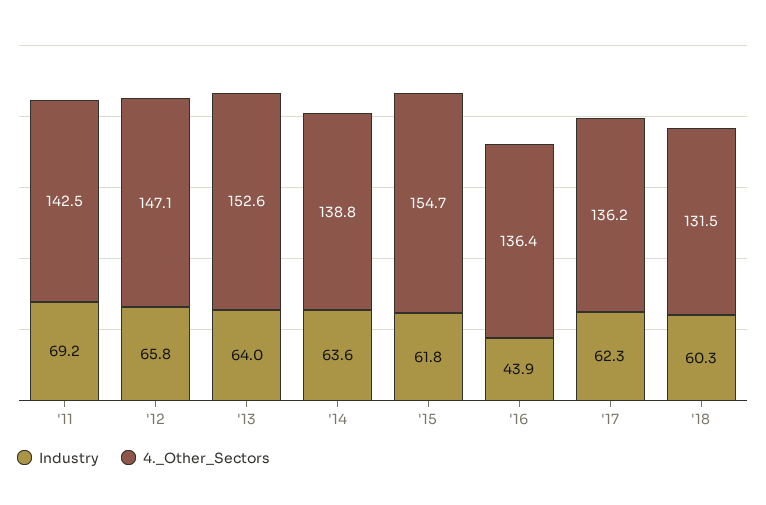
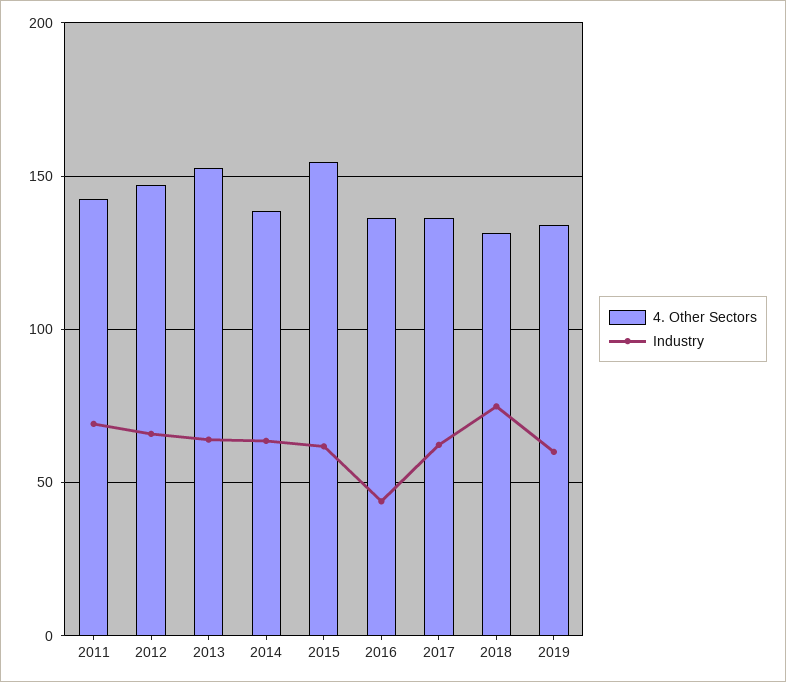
Industry, '18: 60.3 -> 75
4._Other_Sectors, 2019: none -> 135
Industry, 2019: none -> 60

